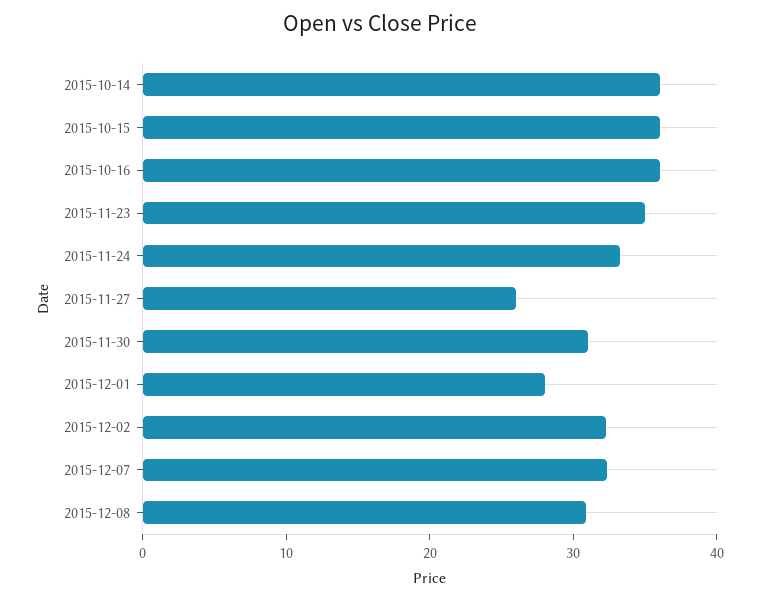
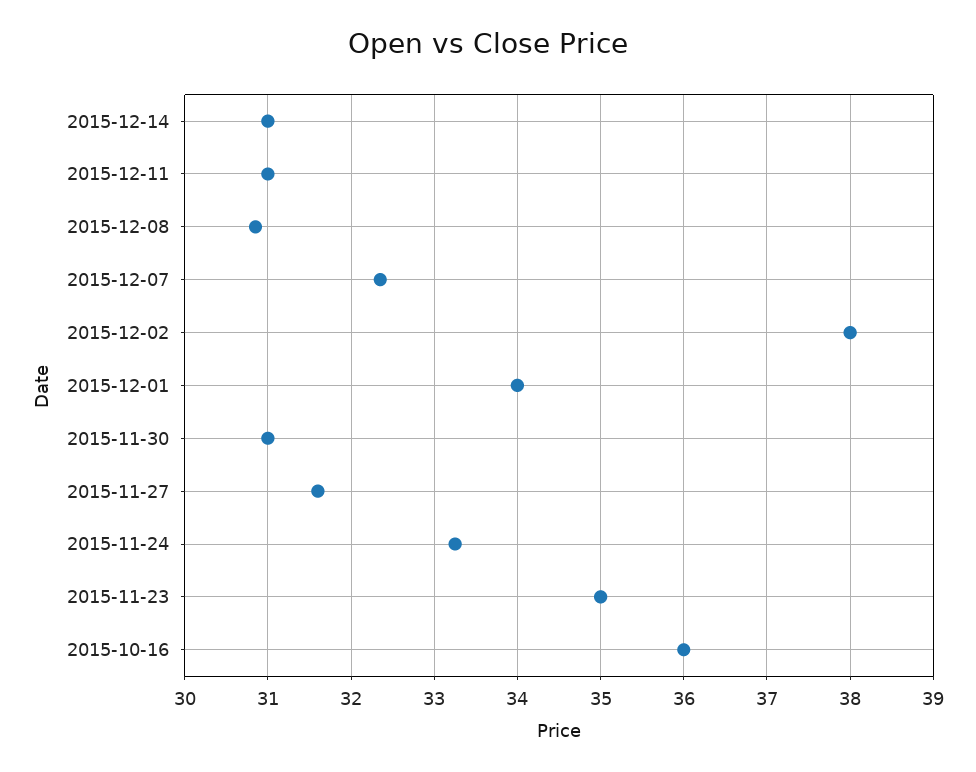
2015-10-14: 36 -> none
2015-10-15: 36 -> none
2015-11-27: 26 -> 31.6
2015-12-01: 28 -> 34
2015-12-02: 32 -> 38
2015-12-14: none -> 31
2015-12-11: none -> 31

